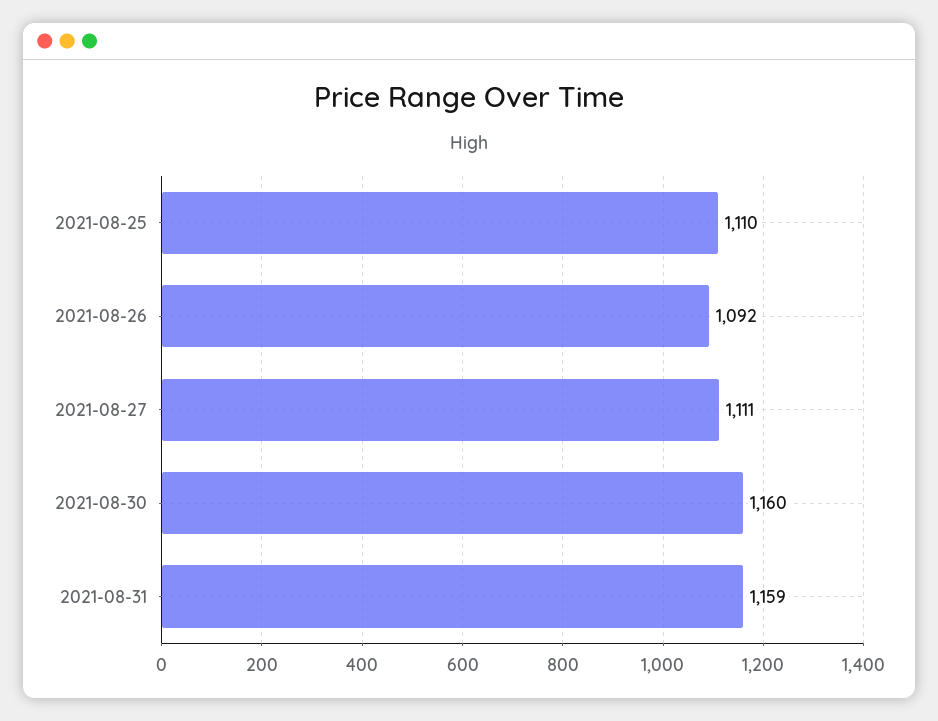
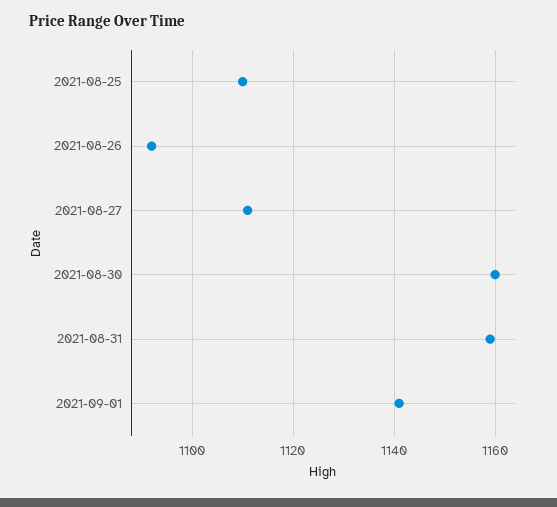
2021-09-01: none -> 1140

